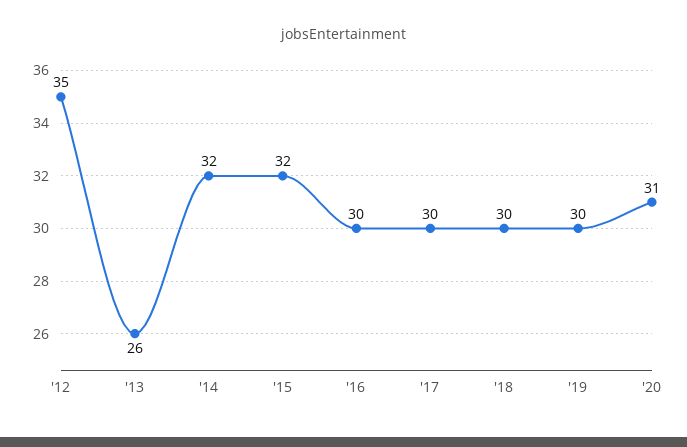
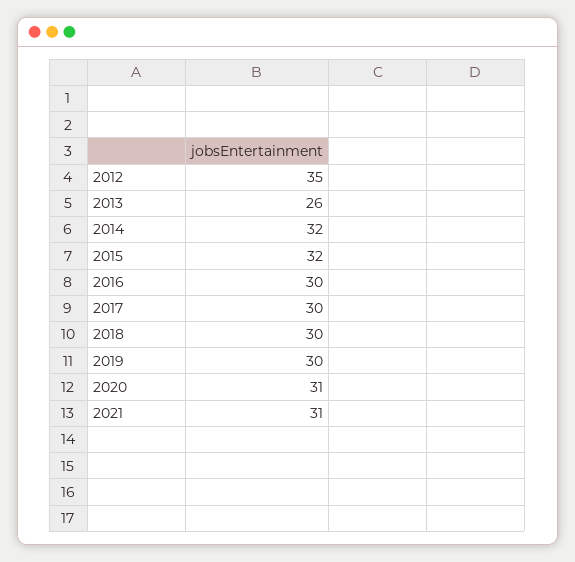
2021: none -> 31

